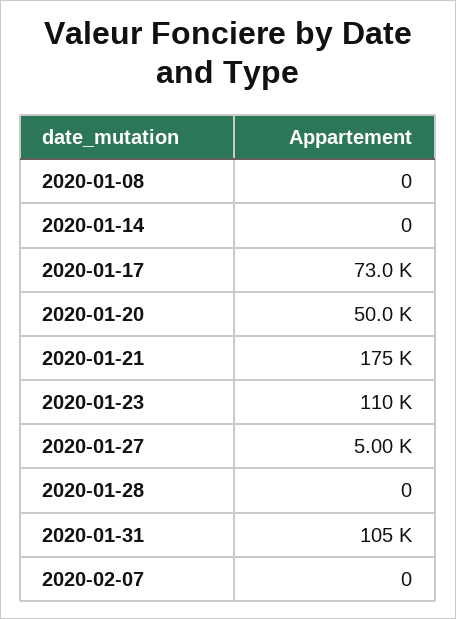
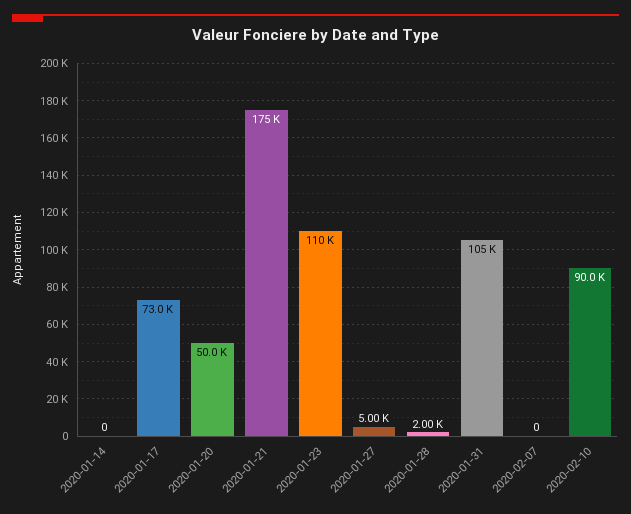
2020-01-08: 0 -> none
2020-01-28: 0 -> 2000
2020-02-10: none -> 90000

